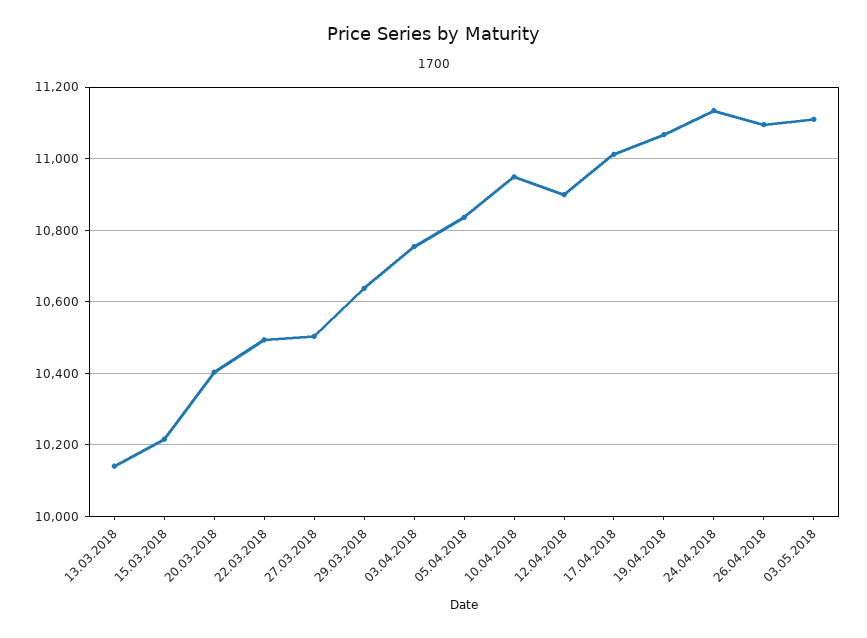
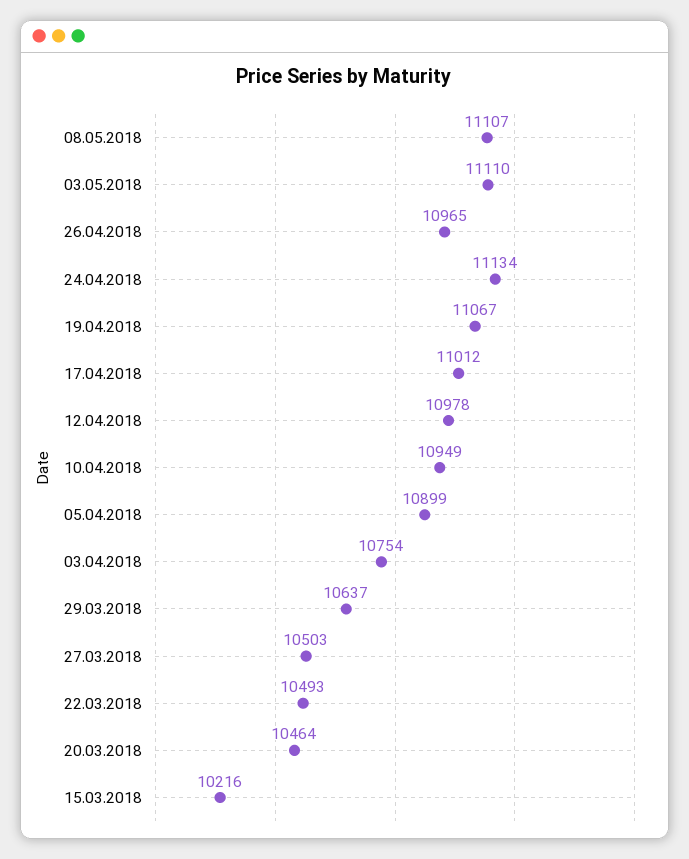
13.03.2018: 10140 -> none
20.03.2018: 10400 -> 10464
05.04.2018: 10840 -> 10899
12.04.2018: 10900 -> 10978
26.04.2018: 11100 -> 10965
08.05.2018: none -> 11107

